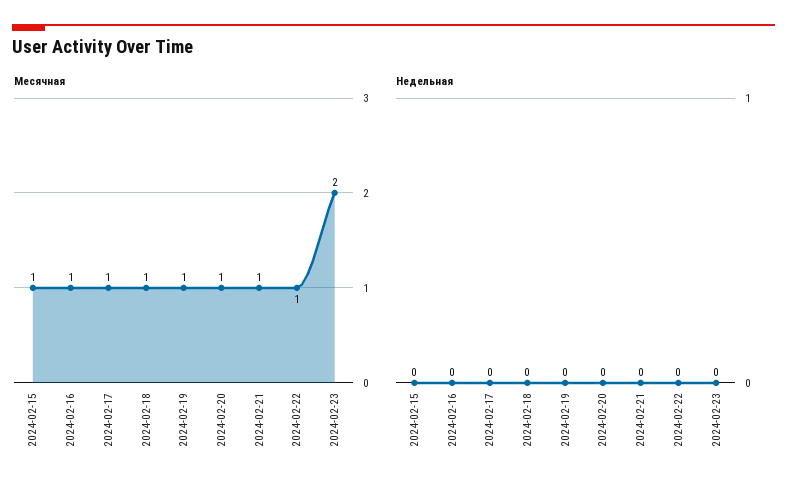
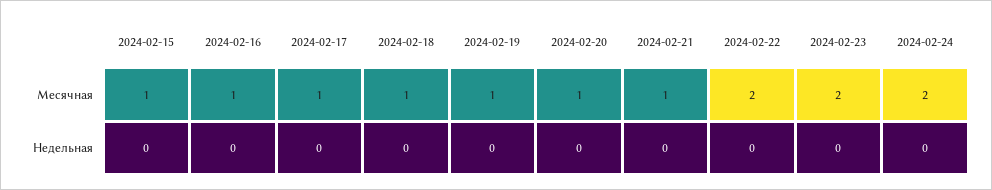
Месячная, 2024-02-22: 1 -> 2
Месячная, 2024-02-24: none -> 2
Недельная, 2024-02-24: none -> 0

